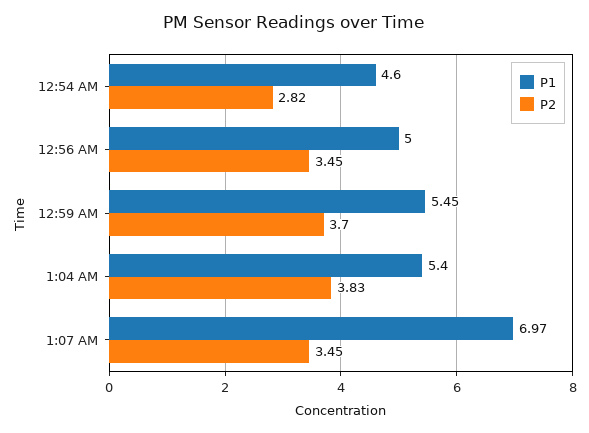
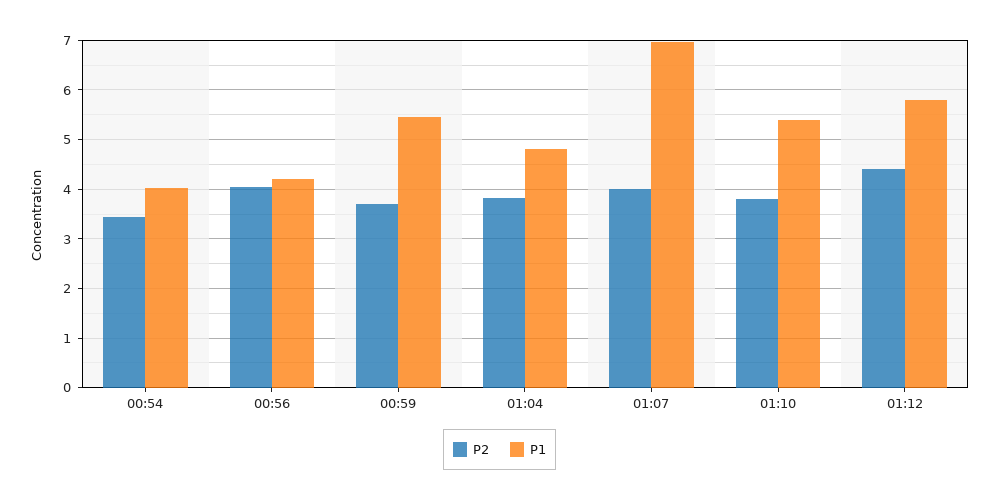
P1, 12:54 AM: 4.6 -> 4
P2, 12:54 AM: 2.82 -> 3.4
P1, 12:56 AM: 5 -> 4.2
P2, 12:56 AM: 3.45 -> 4
P1, 1:04 AM: 5.4 -> 4.8
P2, 1:07 AM: 3.45 -> 4
P2, 01:10: none -> 3.8
P1, 01:10: none -> 5.4
P2, 01:12: none -> 4.4
P1, 01:12: none -> 5.8

